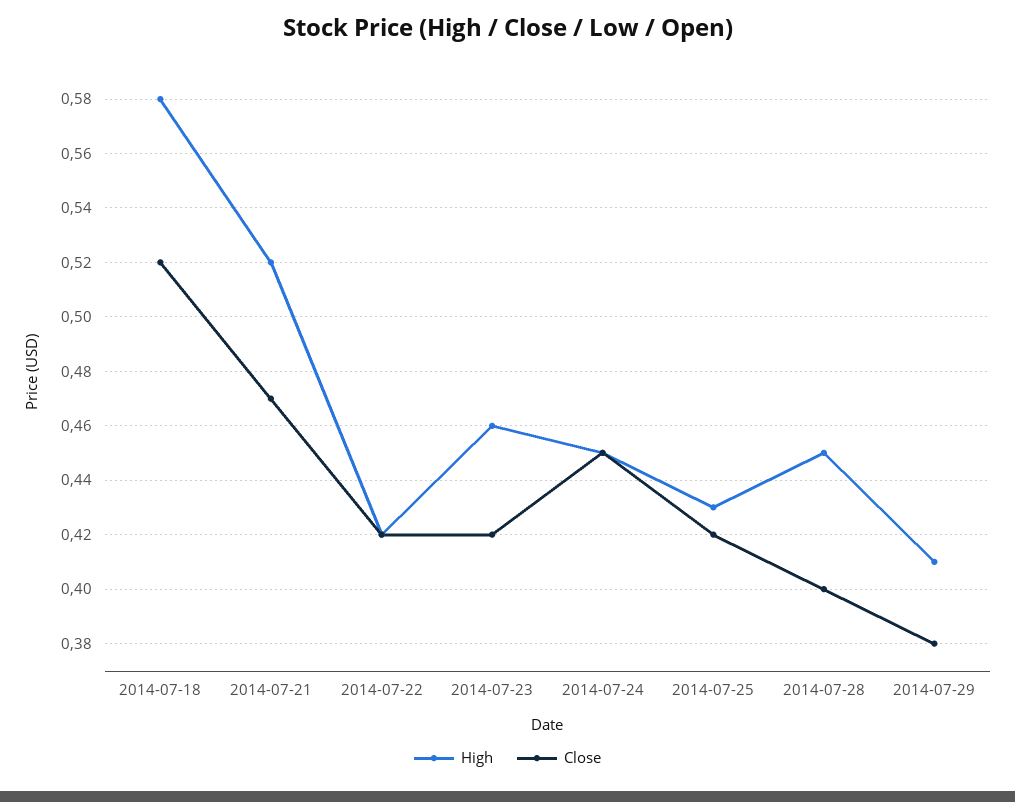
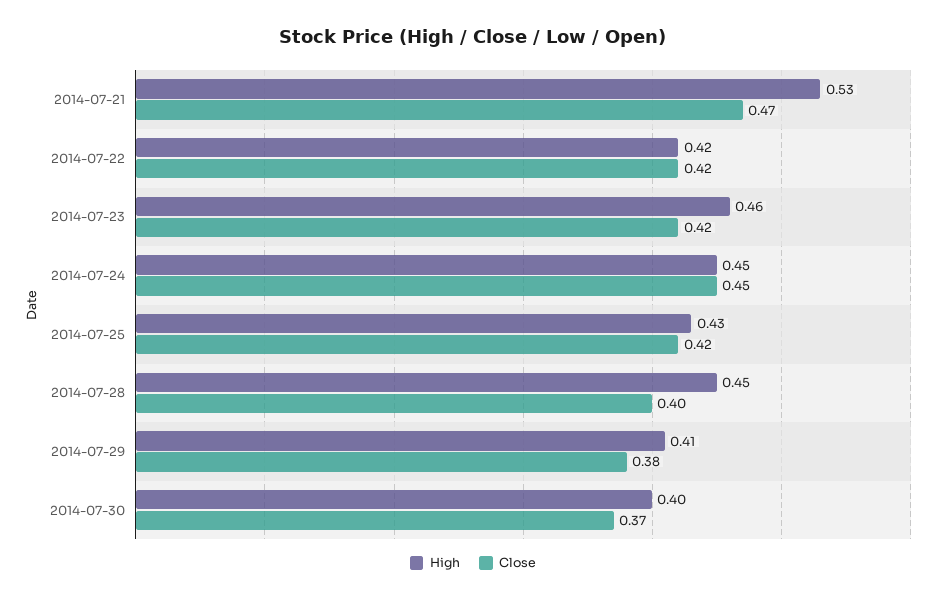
High, 2014-07-18: 0.58 -> none
Close, 2014-07-18: 0.52 -> none
High, 2014-07-21: 0.52 -> 0.53
High, 2014-07-30: none -> 0.4
Close, 2014-07-30: none -> 0.37

